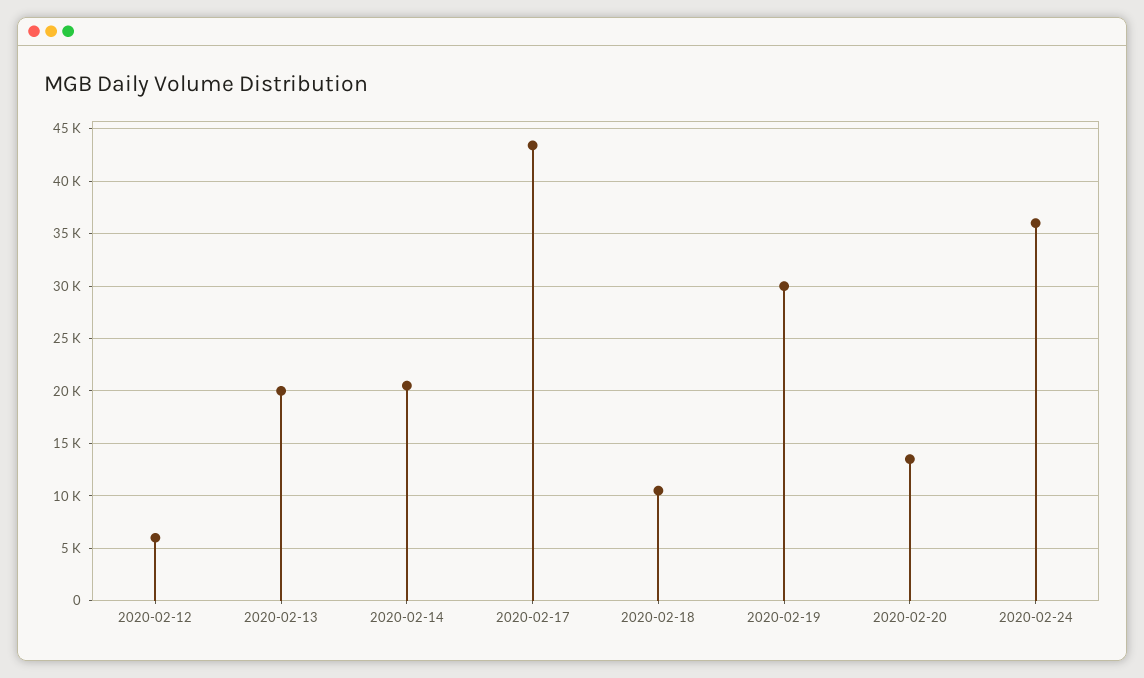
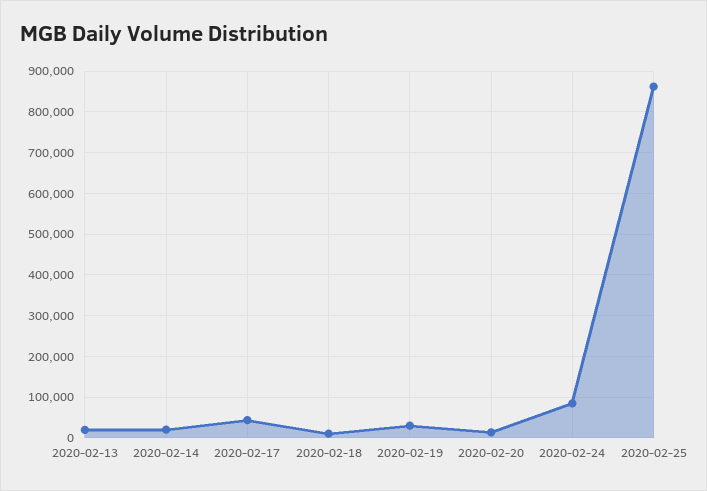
2020-02-12: 6000 -> none
2020-02-24: 36000 -> 80000
2020-02-25: none -> 860000

